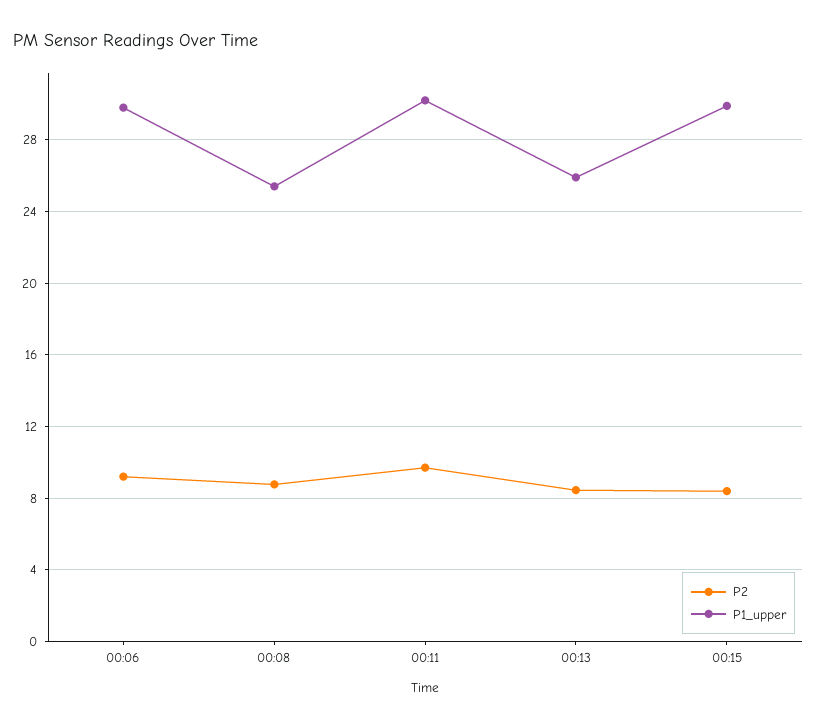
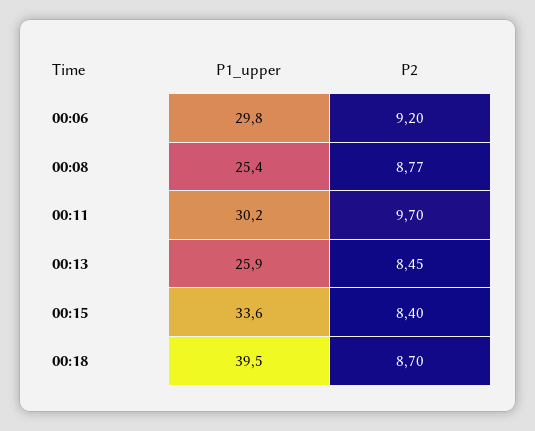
P1_upper, 00:15: 30 -> 33.6
P1_upper, 00:18: none -> 39.5
P2, 00:18: none -> 8.7

